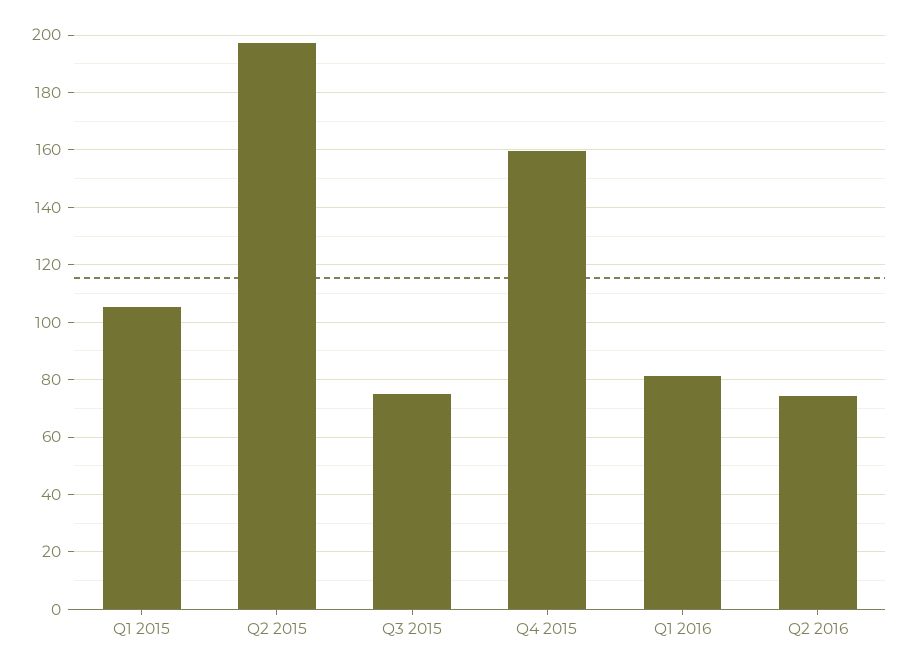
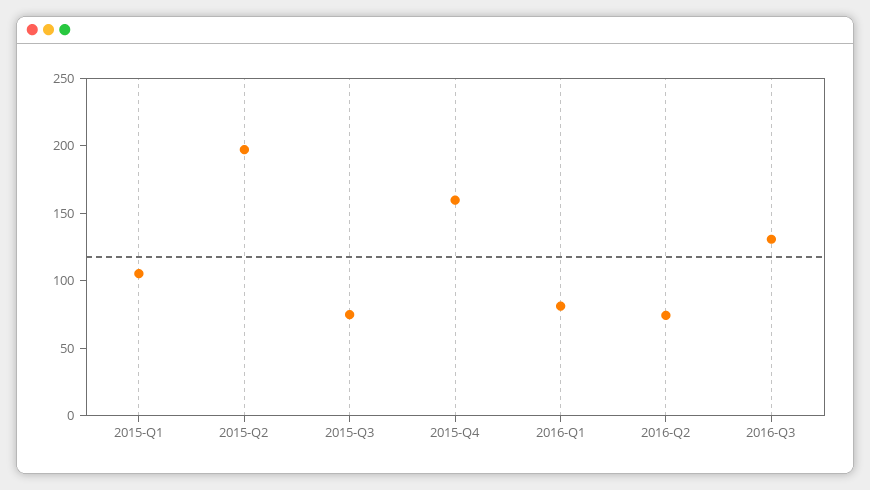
2016-Q3: none -> 130

